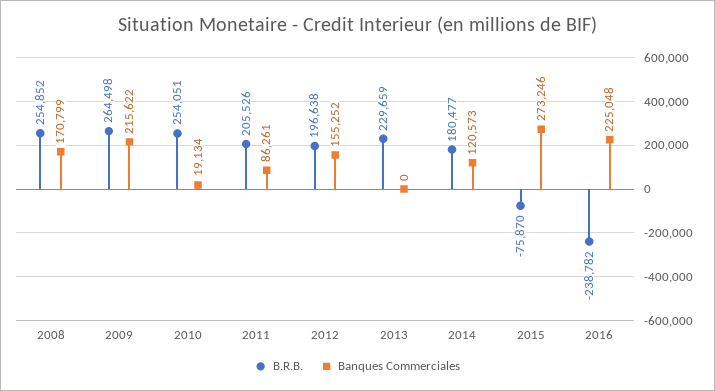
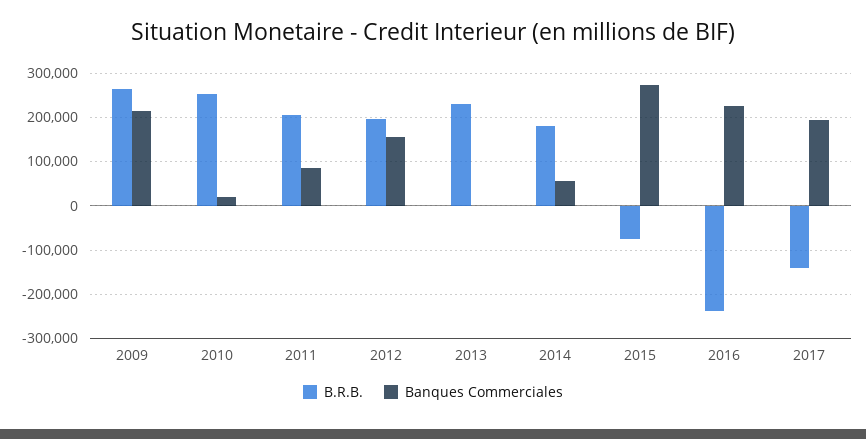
B.R.B., 2008: 254852 -> none
Banques Commerciales, 2008: 170799 -> none
Banques Commerciales, 2014: 120573 -> 60000
B.R.B., 2017: none -> -140000
Banques Commerciales, 2017: none -> 200000

